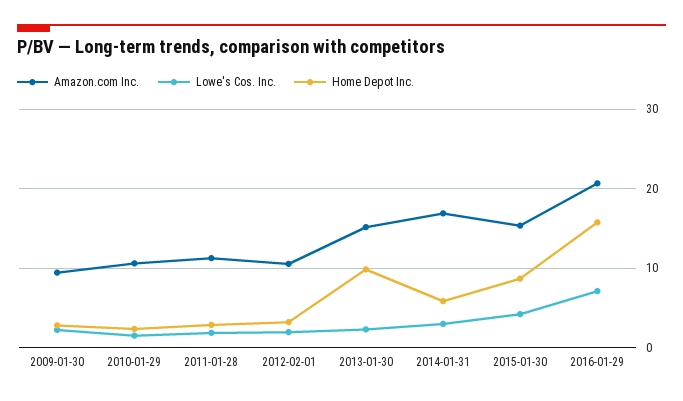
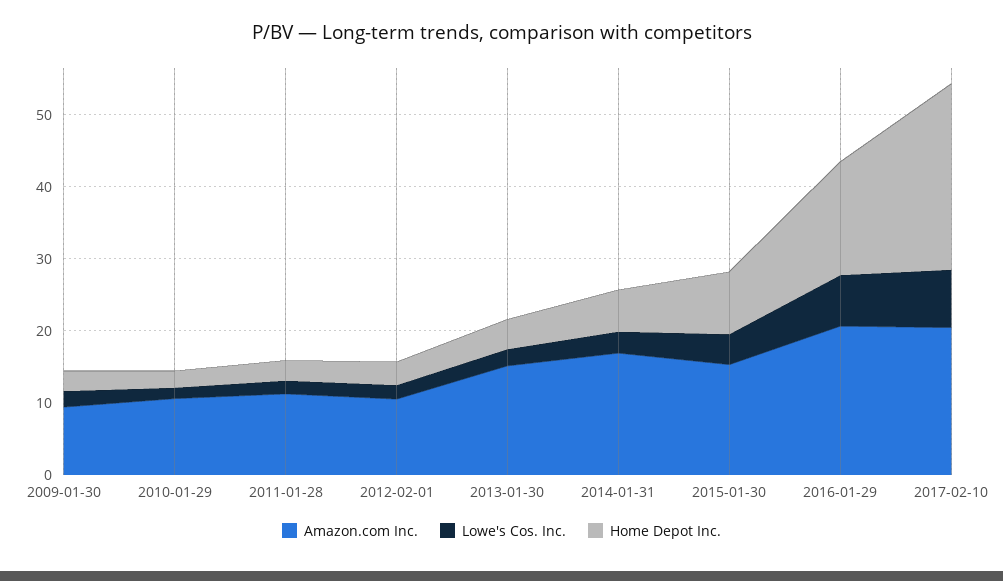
Home Depot Inc., 2013-01-30: 10 -> 4
Amazon.com Inc., 2017-02-10: none -> 20
Lowe's Cos. Inc., 2017-02-10: none -> 8
Home Depot Inc., 2017-02-10: none -> 26

